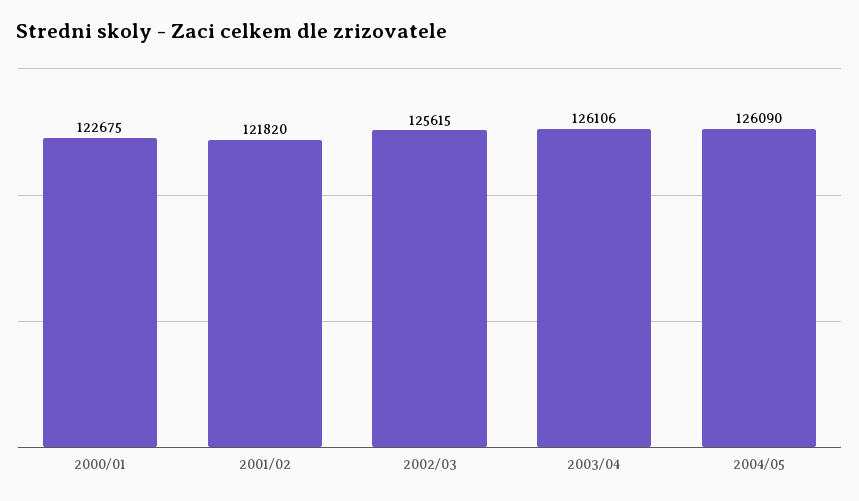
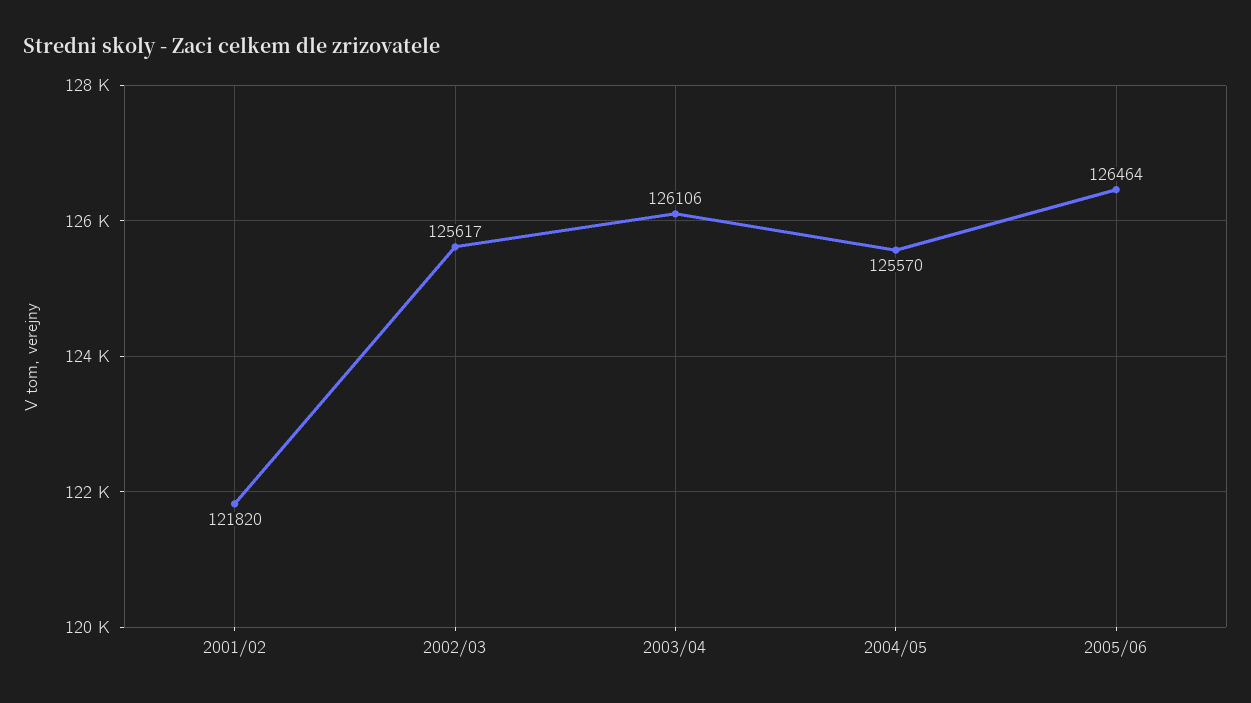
2000/01: 122675 -> none
2002/03: 125615 -> 125617
2004/05: 126090 -> 125570
2005/06: none -> 126464

